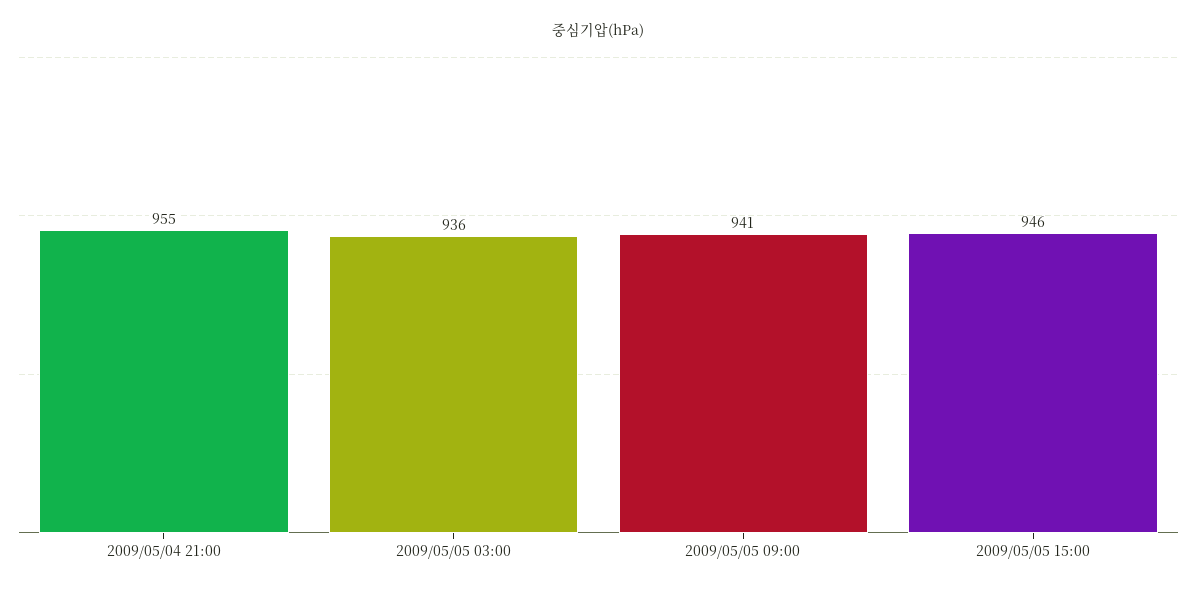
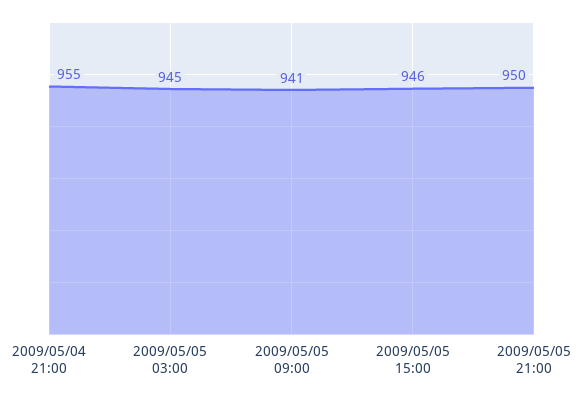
2009/05/05 03:00: 936 -> 945
2009/05/05 21:00: none -> 950

